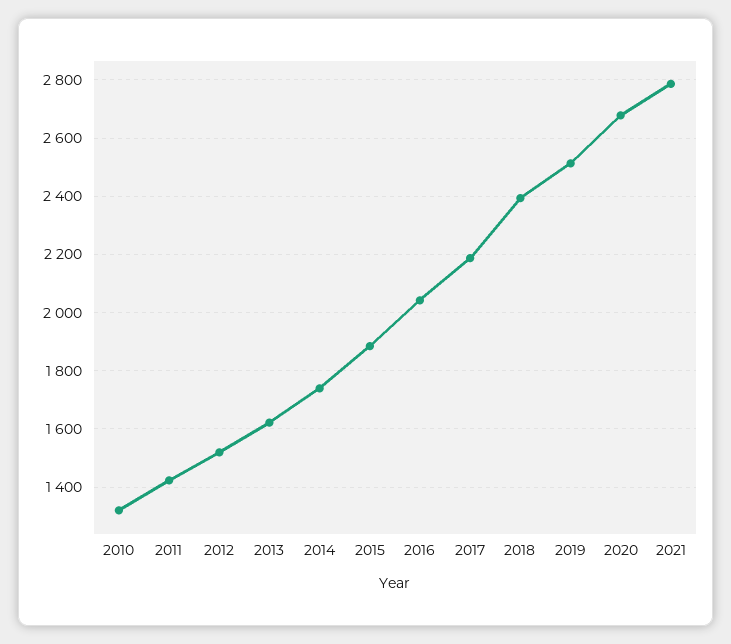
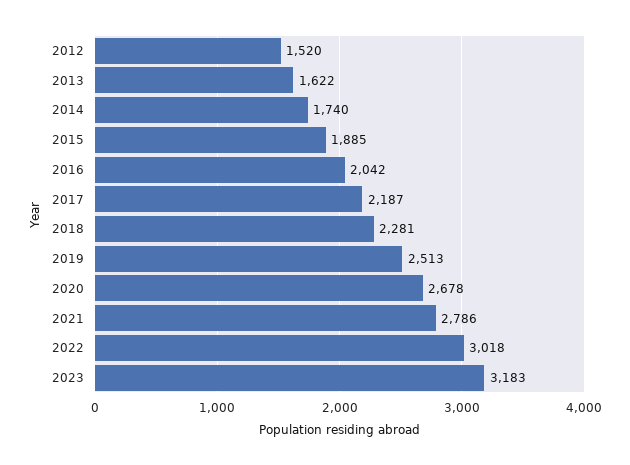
2010: 1325 -> none
2011: 1425 -> none
2018: 2400 -> 2281
2022: none -> 3018
2023: none -> 3183

